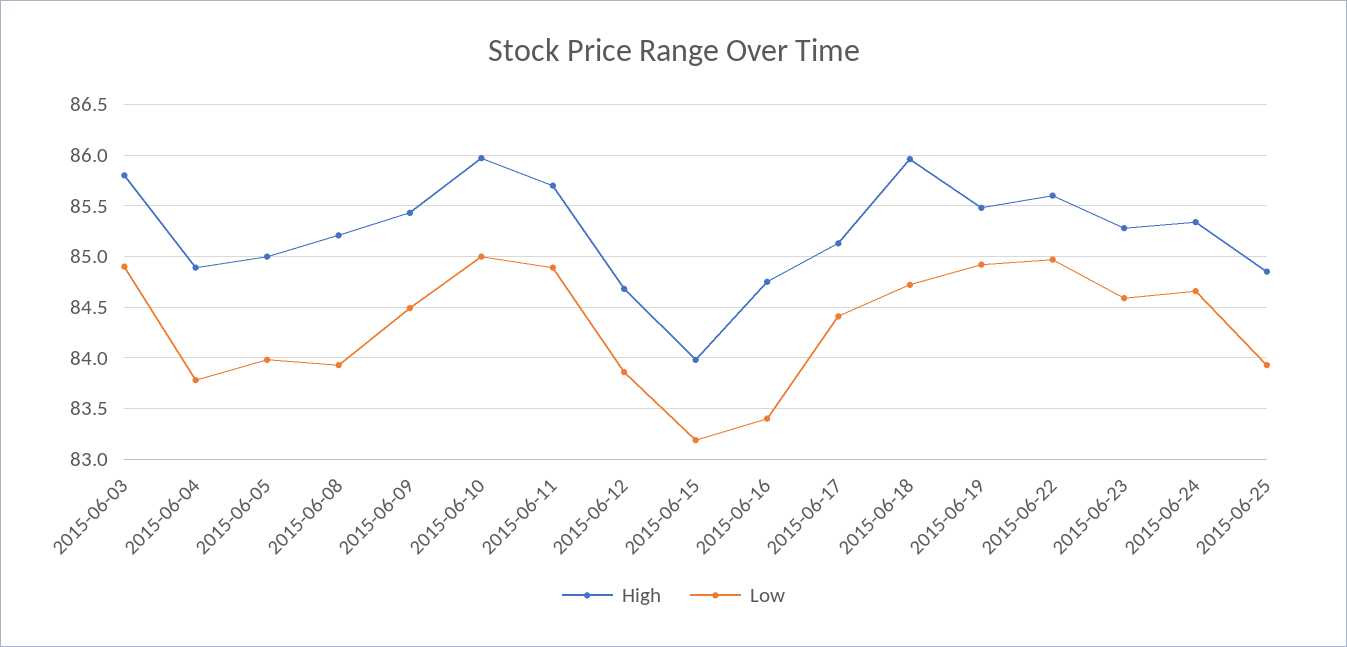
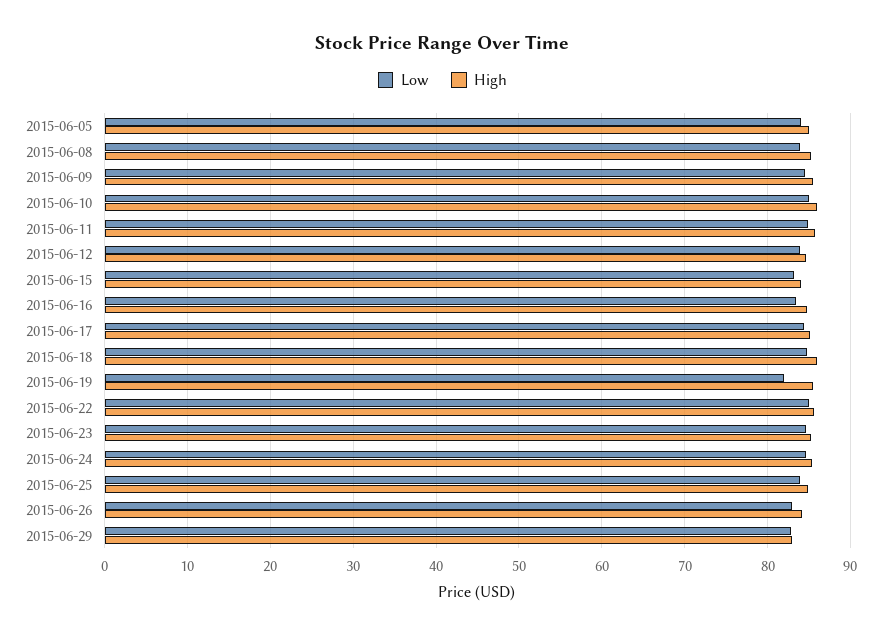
High, 2015-06-03: 85.8 -> none
Low, 2015-06-03: 84.9 -> none
High, 2015-06-04: 84.9 -> none
Low, 2015-06-04: 83.8 -> none
Low, 2015-06-19: 84.9 -> 82
Low, 2015-06-26: none -> 83
High, 2015-06-26: none -> 84
Low, 2015-06-29: none -> 83
High, 2015-06-29: none -> 83

